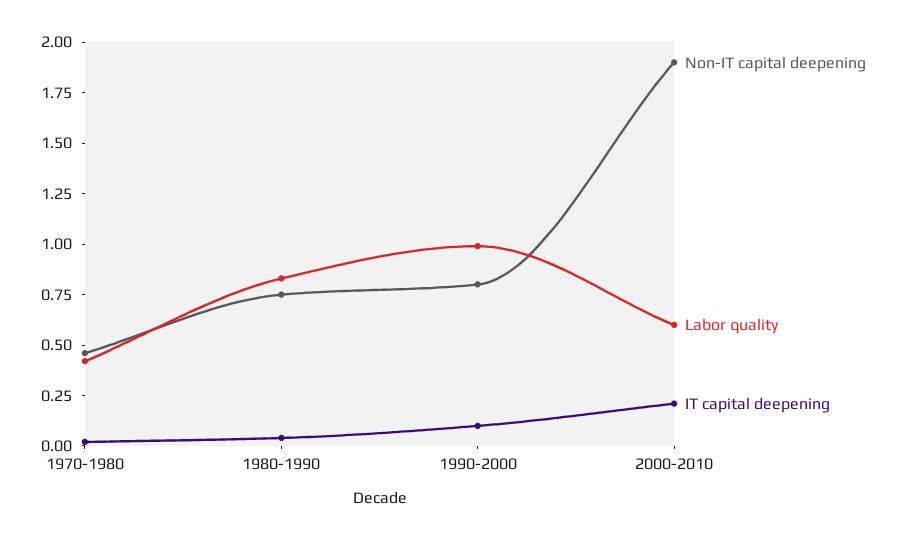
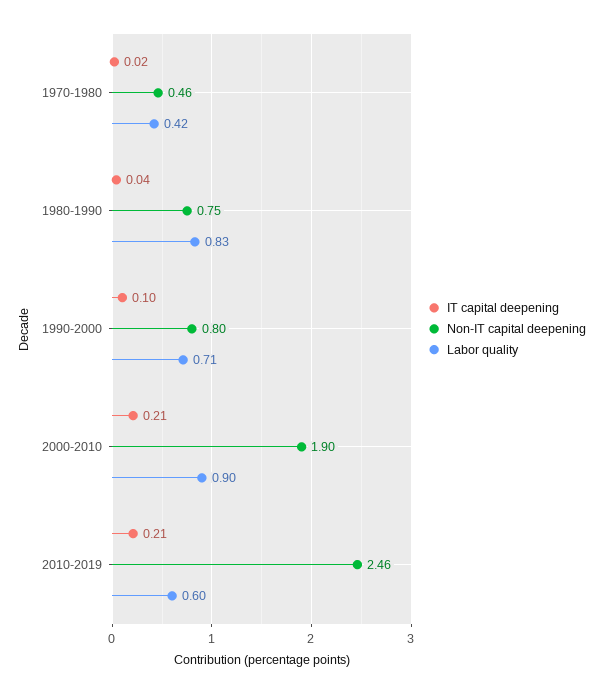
Labor quality, 1990-2000: 1 -> 0.71
Labor quality, 2000-2010: 0.6 -> 0.9
IT capital deepening, 2010-2019: none -> 0.21
Non-IT capital deepening, 2010-2019: none -> 2.46
Labor quality, 2010-2019: none -> 0.6

